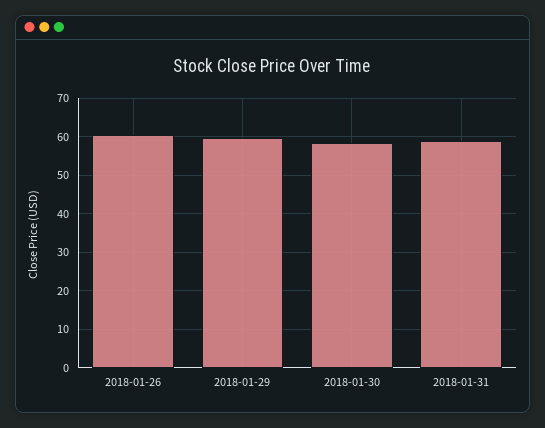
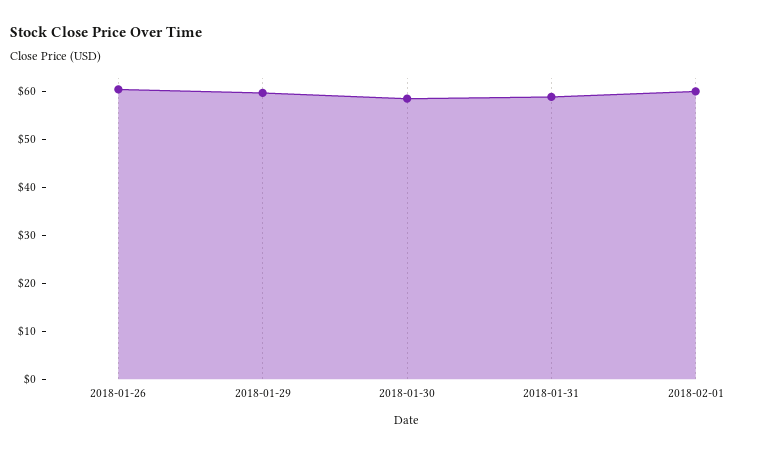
2018-02-01: none -> 60

